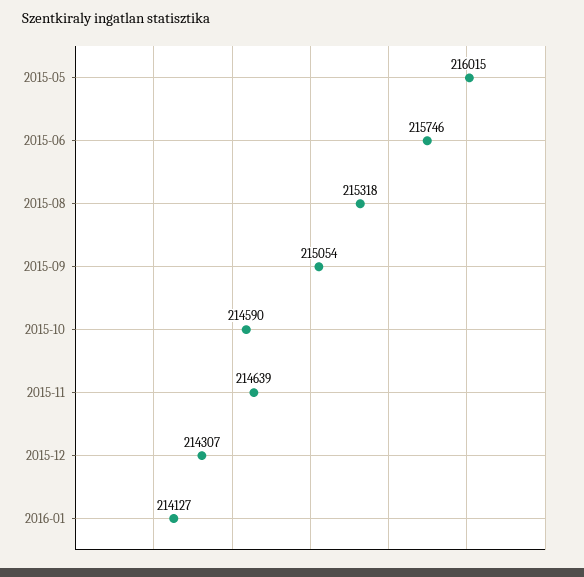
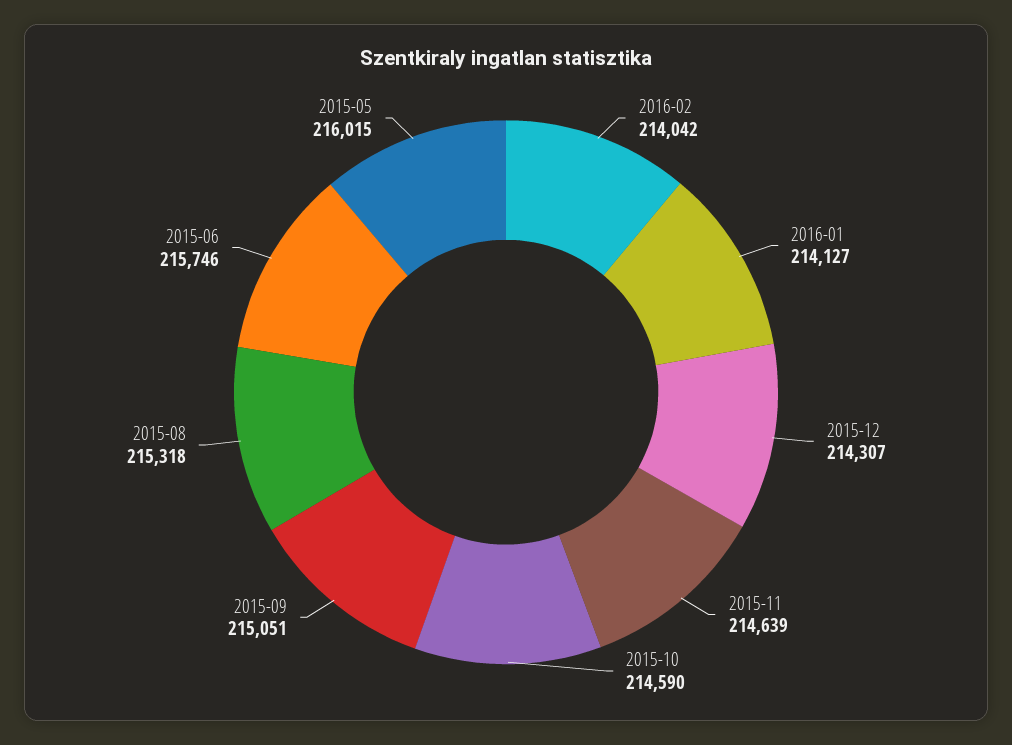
2015-09: 215054 -> 215051
2016-02: none -> 214042

